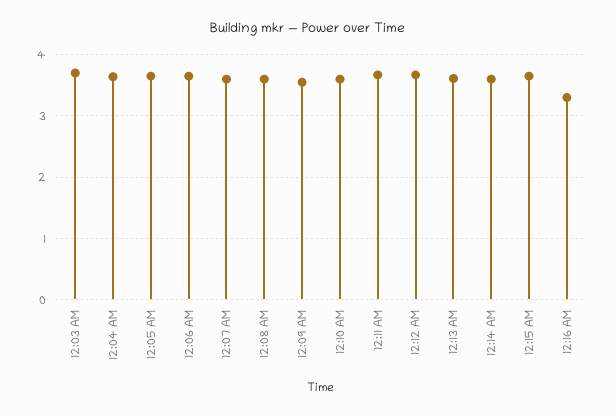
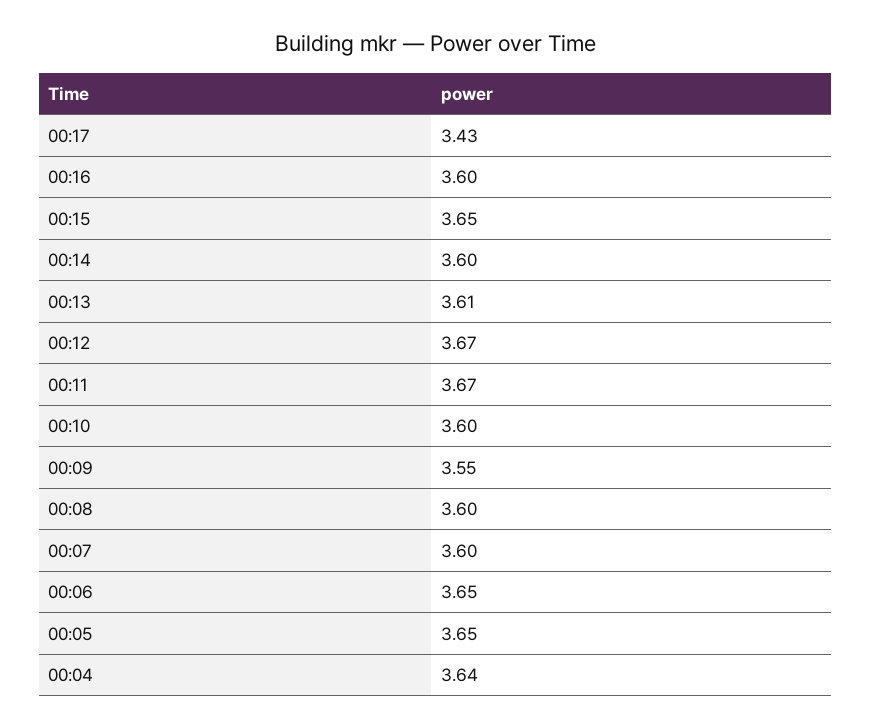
12:03 AM: 3.7 -> none
12:16 AM: 3.3 -> 3.6
00:17: none -> 3.43

